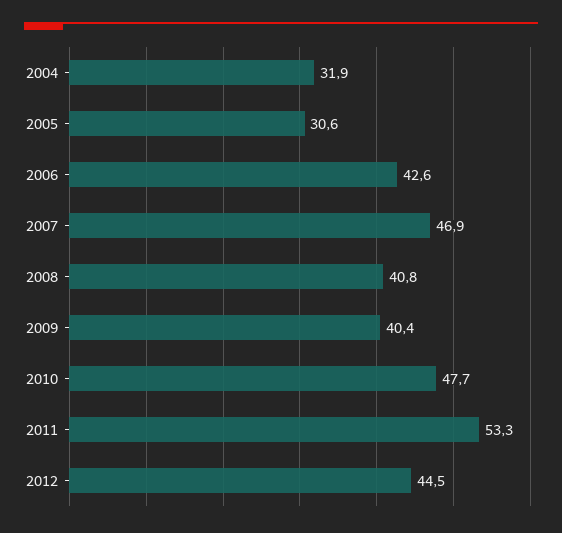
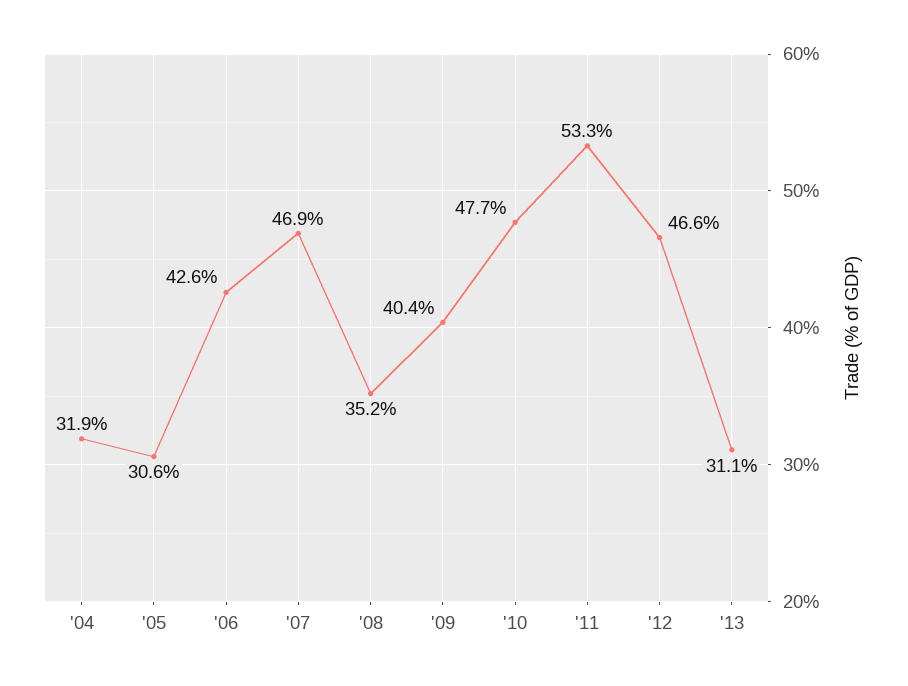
2008: 40.8 -> 35.2
2012: 44.5 -> 46.6
'13: none -> 31.1

